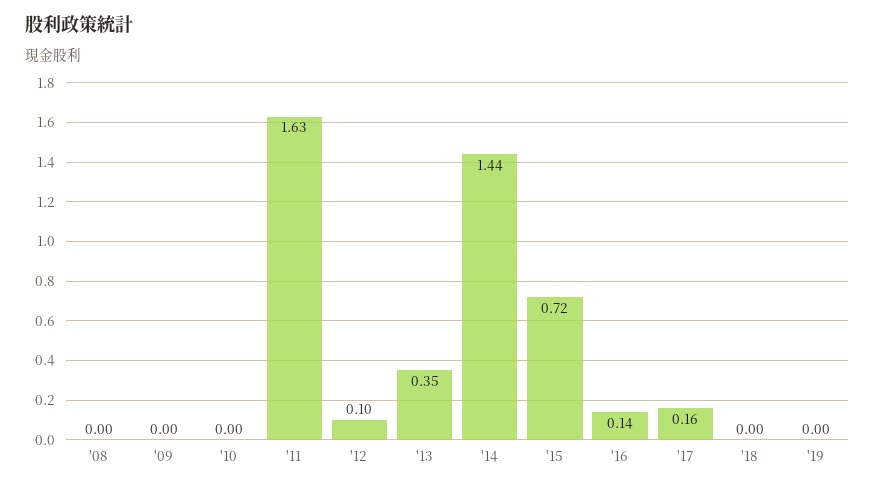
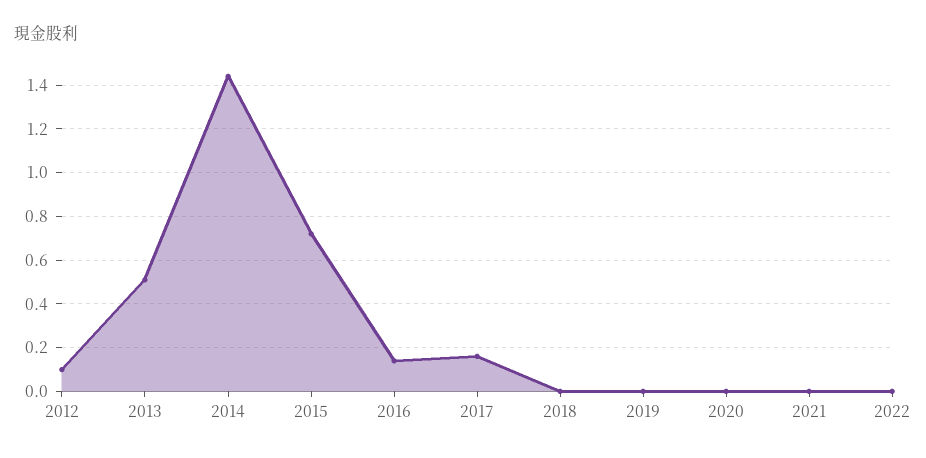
'08: 0 -> none
'09: 0 -> none
'10: 0 -> none
'11: 1.63 -> none
'13: 0.35 -> 0.5
2020: none -> 0
2021: none -> 0
2022: none -> 0

